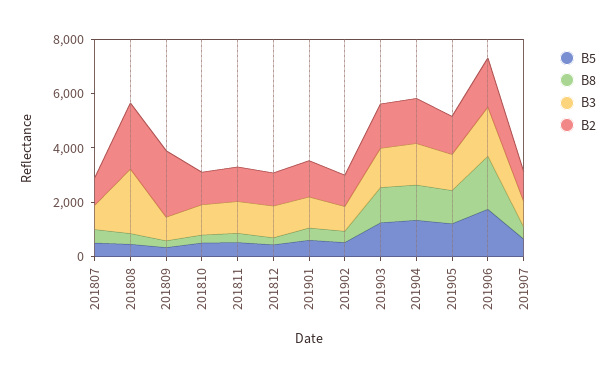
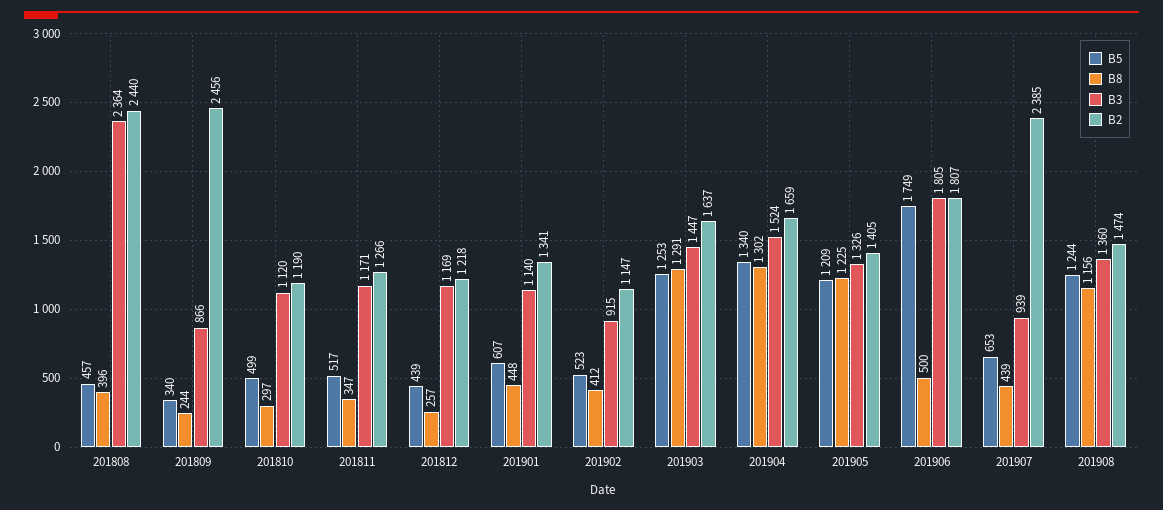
B5, 201807: 500 -> none
B8, 201807: 500 -> none
B3, 201807: 1000 -> none
B2, 201807: 1000 -> none
B8, 201906: 2000 -> 500
B2, 201907: 1000 -> 2385
B5, 201908: none -> 1244
B8, 201908: none -> 1156
B3, 201908: none -> 1360
B2, 201908: none -> 1474

